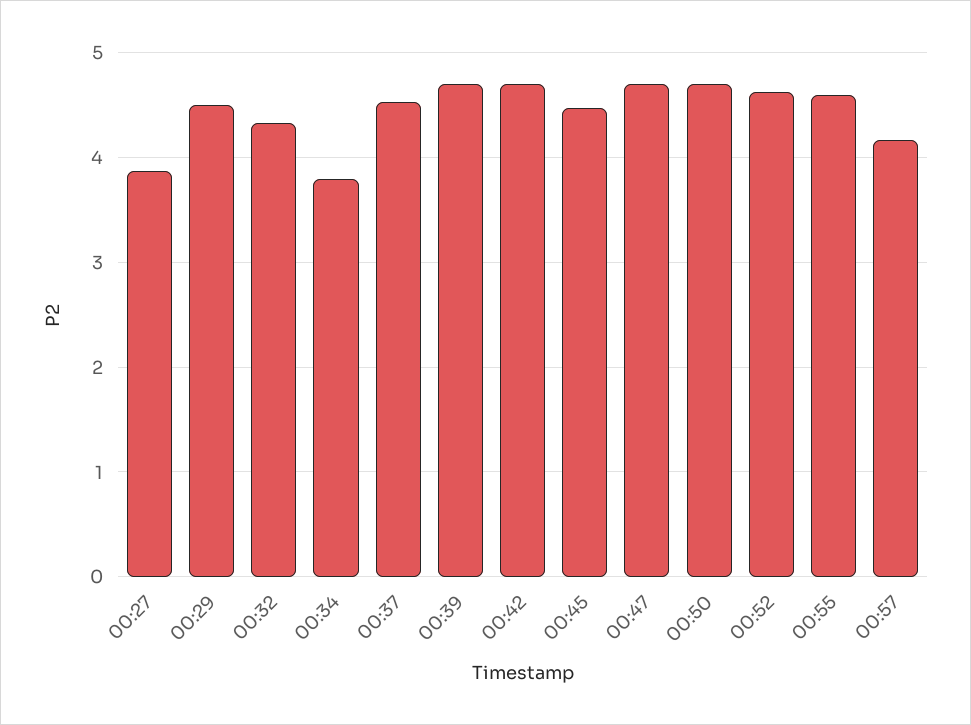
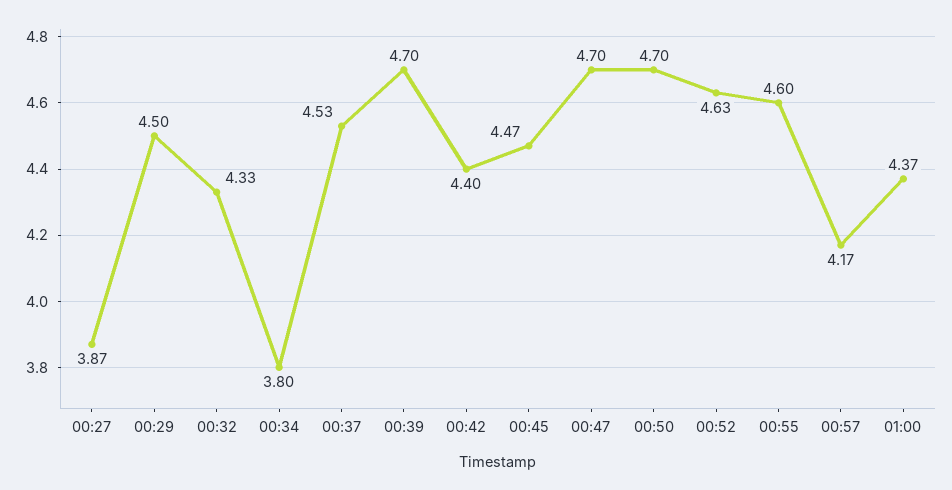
00:42: 4.7 -> 4.4
01:00: none -> 4.37

